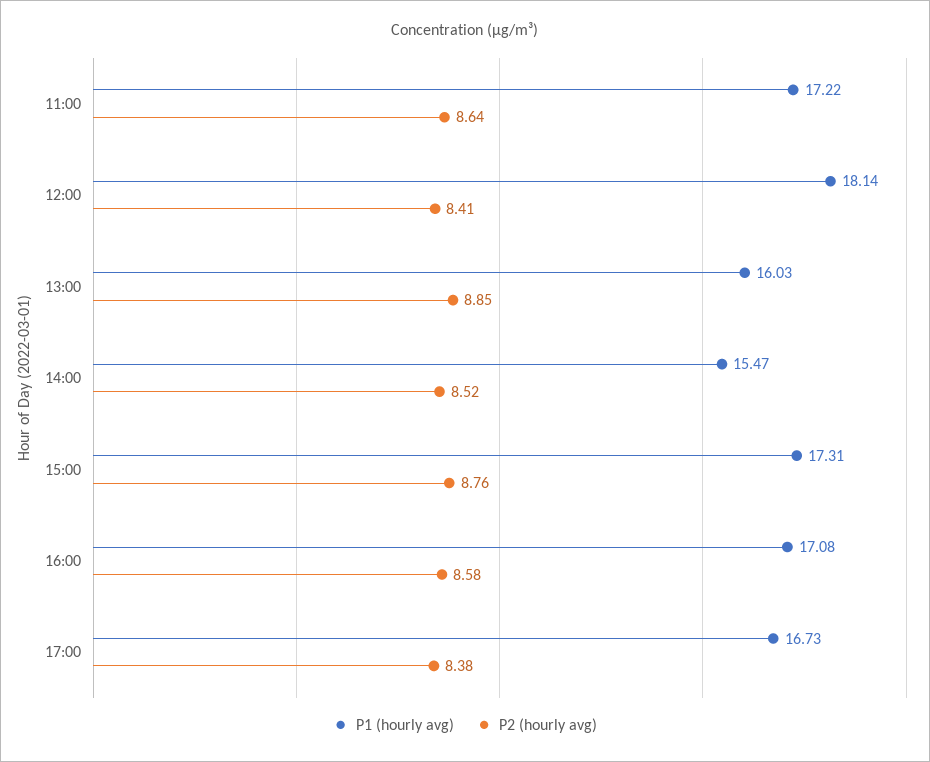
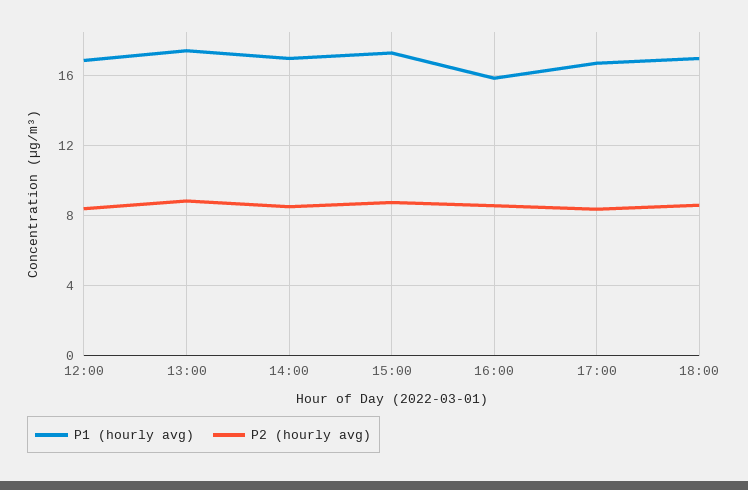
P1 (hourly avg), 11:00: 17.22 -> none
P2 (hourly avg), 11:00: 8.64 -> none
P1 (hourly avg), 12:00: 18.14 -> 17
P1 (hourly avg), 13:00: 16.03 -> 17.5
P1 (hourly avg), 14:00: 15.47 -> 17
P1 (hourly avg), 16:00: 17.08 -> 16
P1 (hourly avg), 18:00: none -> 17
P2 (hourly avg), 18:00: none -> 8.5

